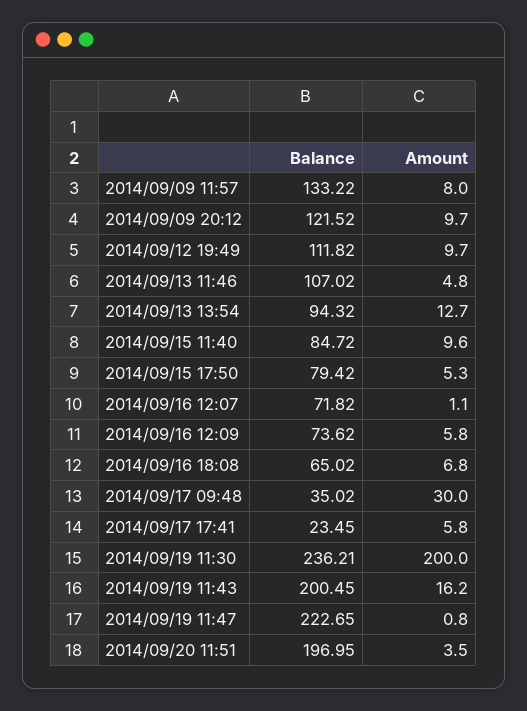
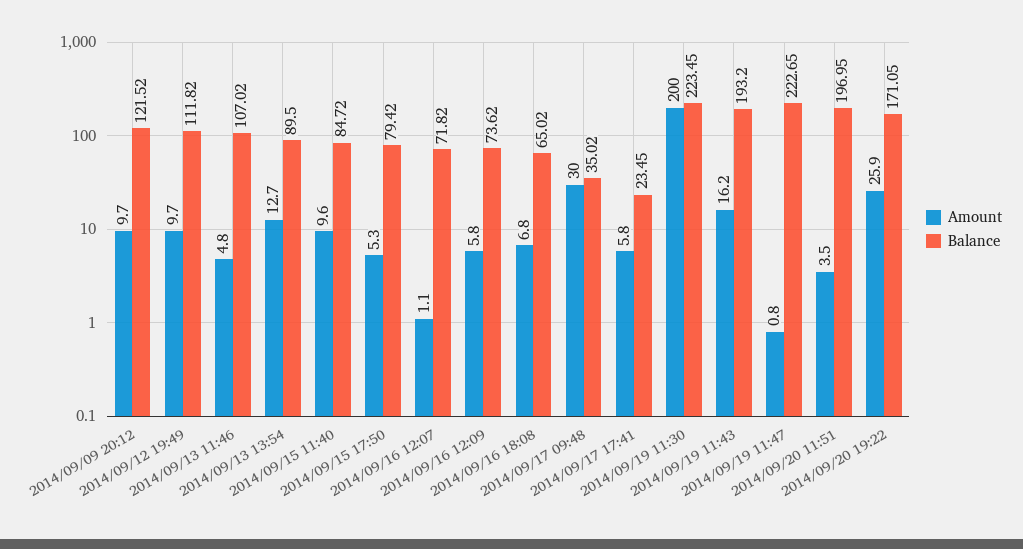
Balance, 2014/09/09 11:57: 133.22 -> none
Amount, 2014/09/09 11:57: 8 -> none
Balance, 2014/09/13 13:54: 94.32 -> 89.5
Balance, 2014/09/19 11:30: 236.21 -> 223.45
Balance, 2014/09/19 11:43: 200.45 -> 193.2
Amount, 2014/09/20 19:22: none -> 25.9
Balance, 2014/09/20 19:22: none -> 171.05

